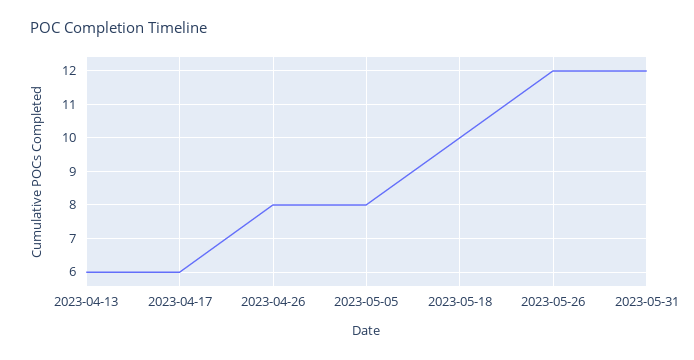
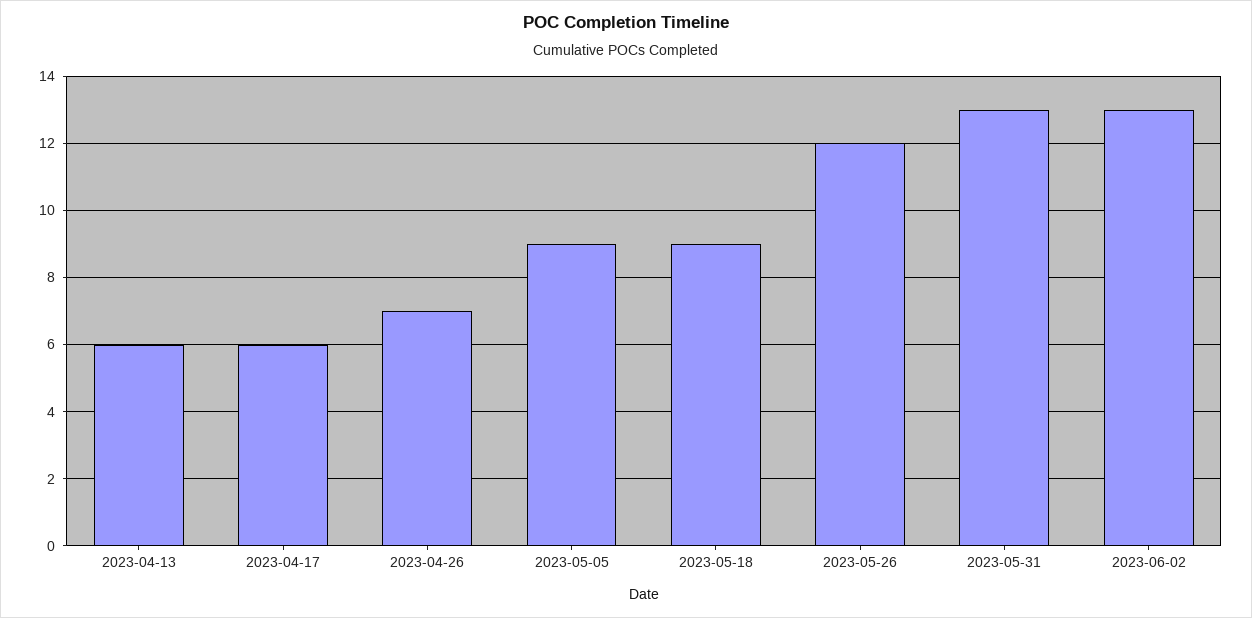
2023-04-26: 8 -> 7
2023-05-05: 8 -> 9
2023-05-18: 10 -> 9
2023-05-31: 12 -> 13
2023-06-02: none -> 13

